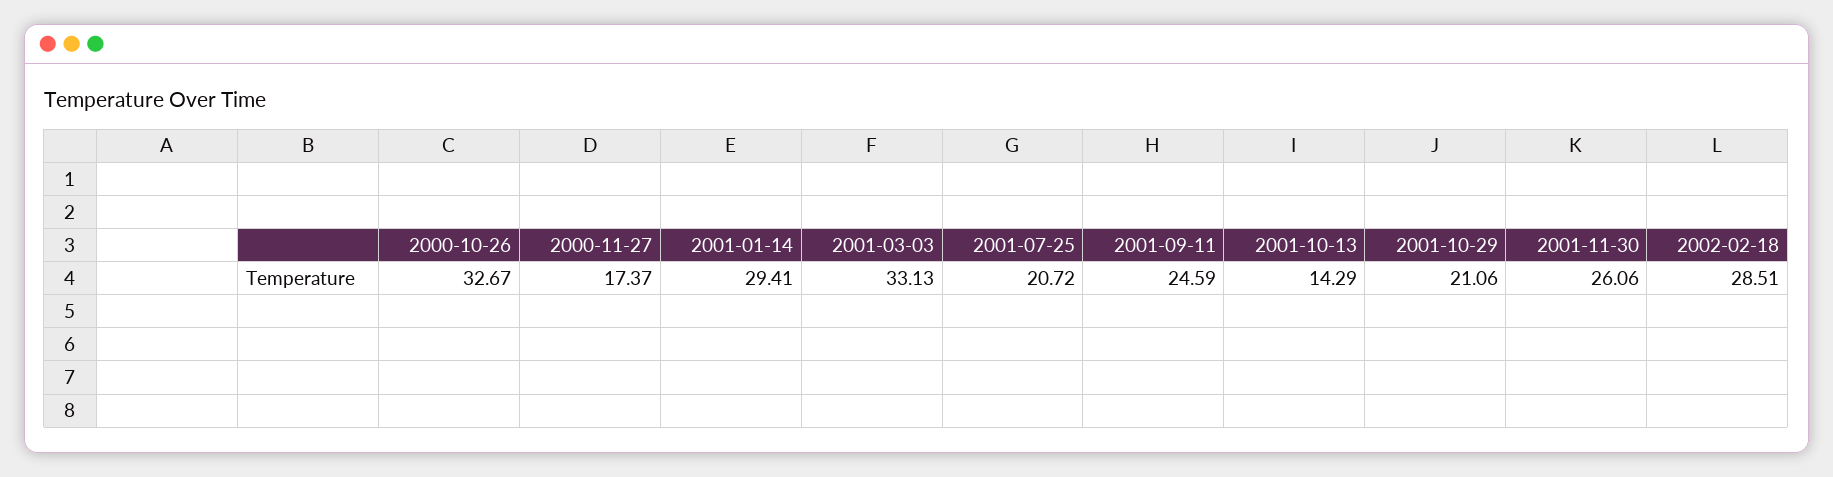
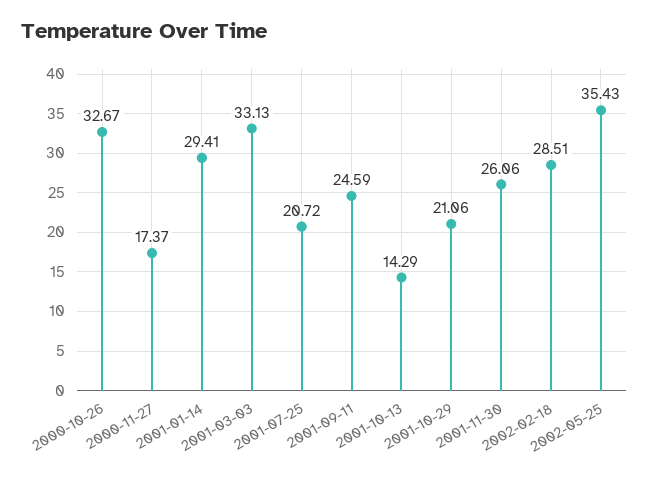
2002-05-25: none -> 35.43

